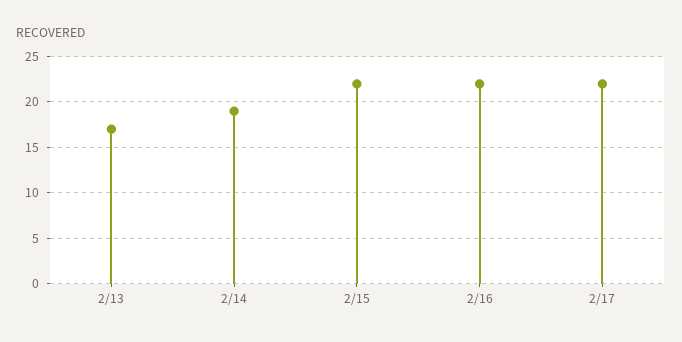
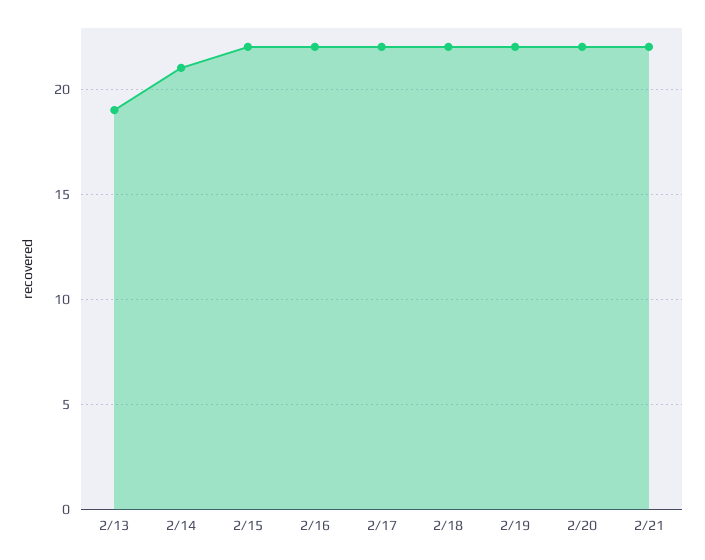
2/13: 17 -> 19
2/14: 19 -> 21
2/18: none -> 22
2/19: none -> 22
2/20: none -> 22
2/21: none -> 22

